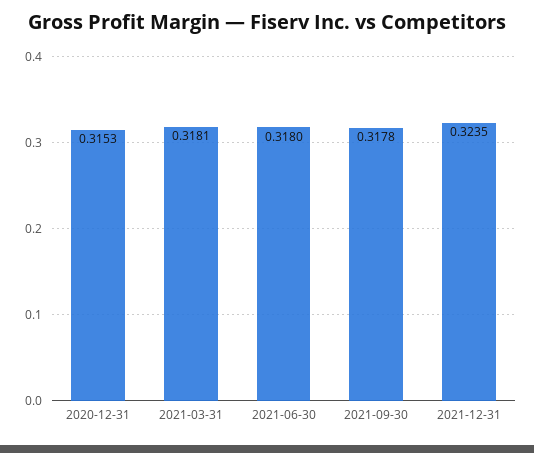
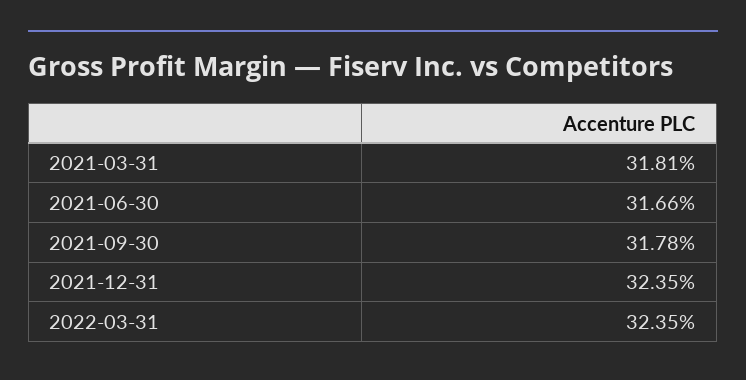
2020-12-31: 0.3153 -> none
2021-06-30: 0.318 -> 0.3166
2022-03-31: none -> 0.3235

